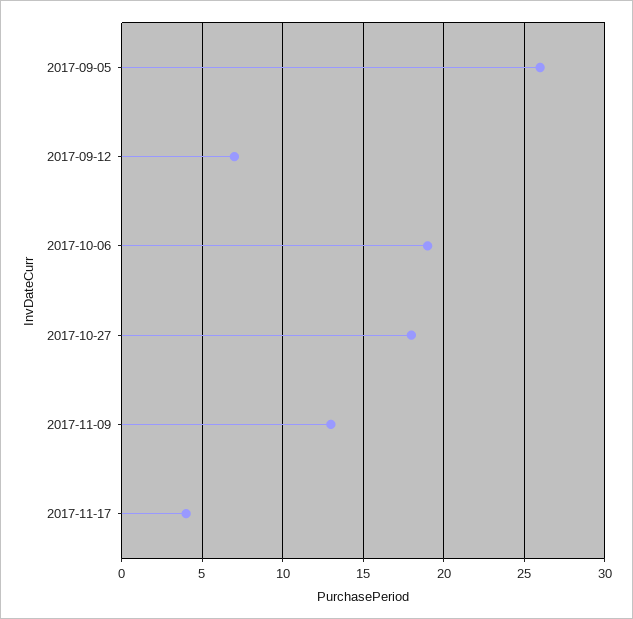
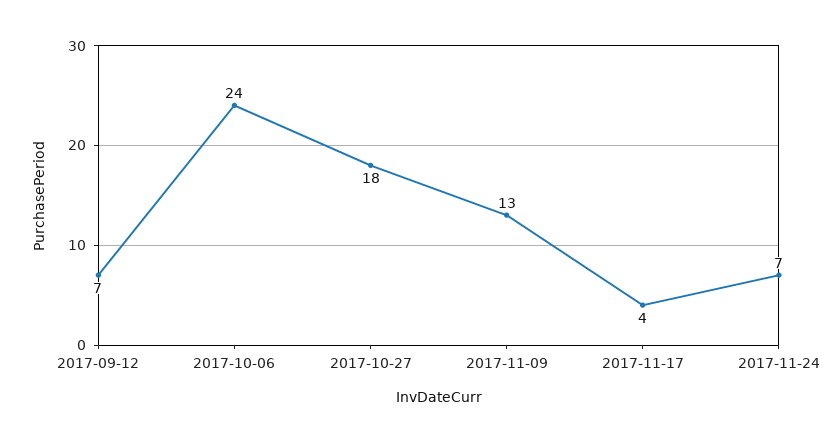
2017-09-05: 26 -> none
2017-10-06: 19 -> 24
2017-11-24: none -> 7

